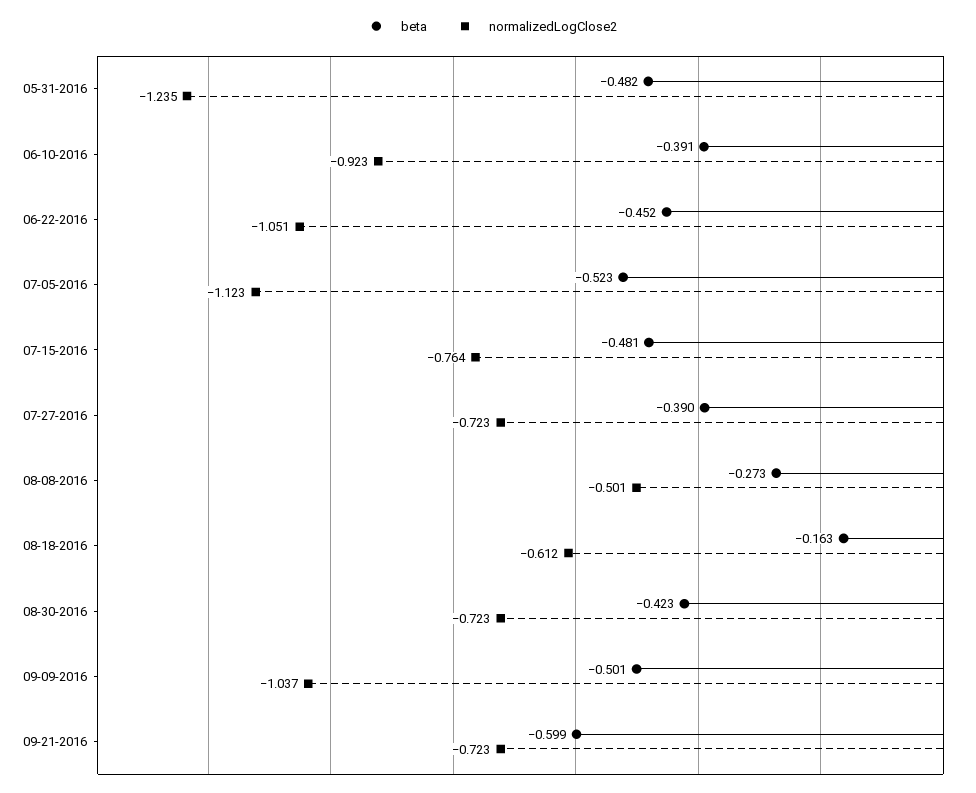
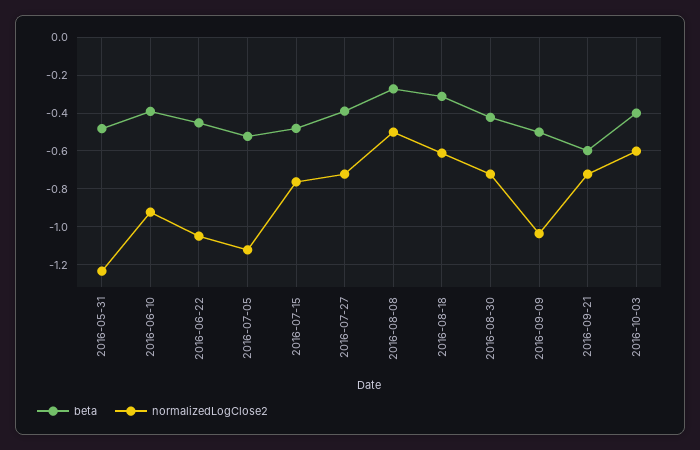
beta, 08-18-2016: -0.163 -> -0.3
beta, 2016-10-03: none -> -0.4
normalizedLogClose2, 2016-10-03: none -> -0.6

